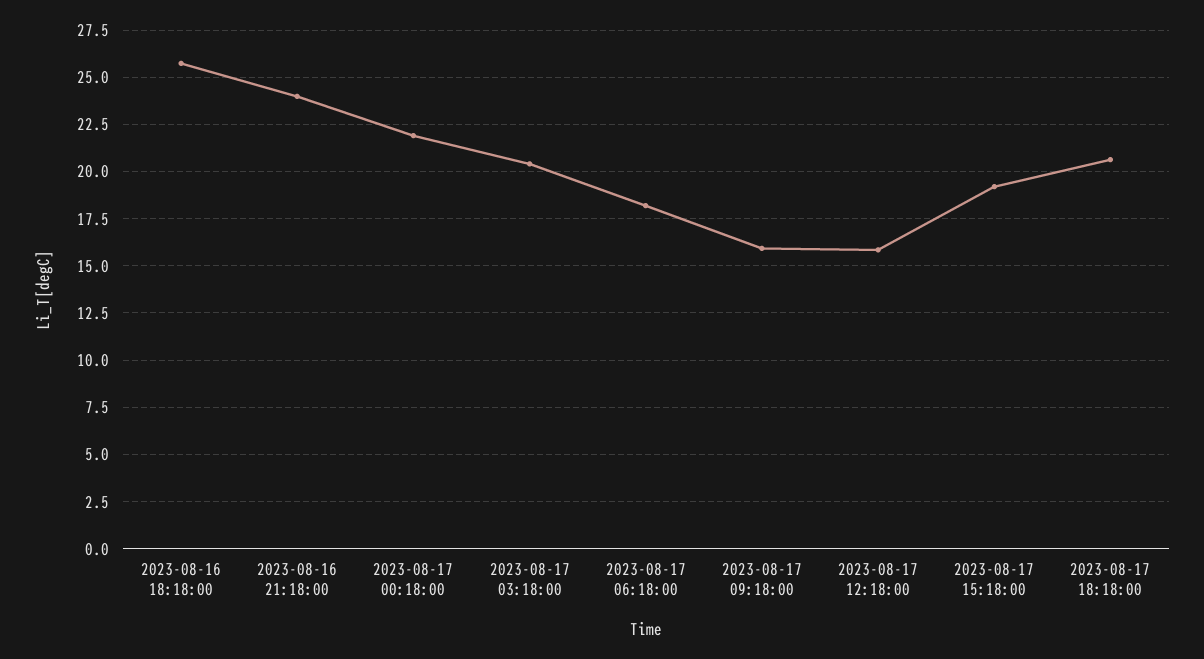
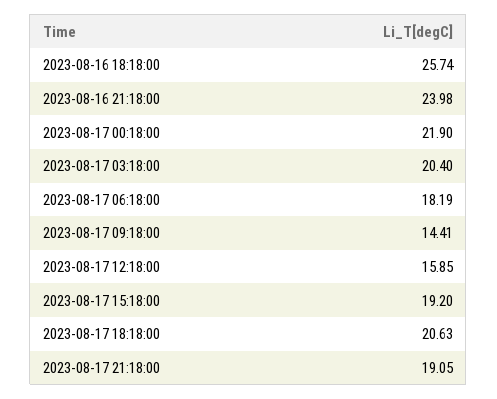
2023-08-17 09:18:00: 16 -> 14.41
2023-08-17 21:18:00: none -> 19.05

